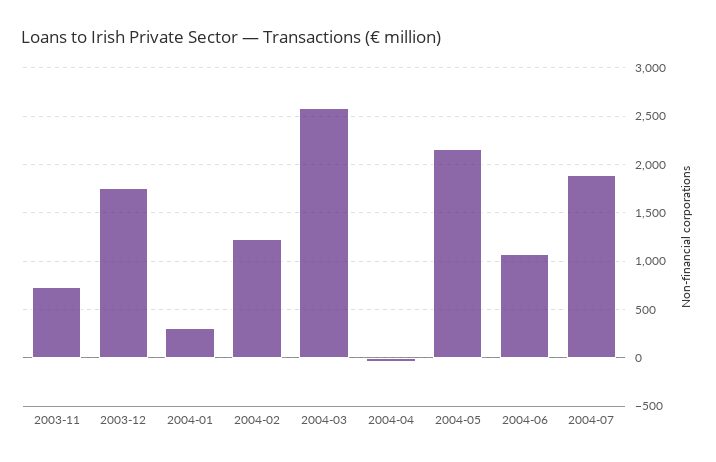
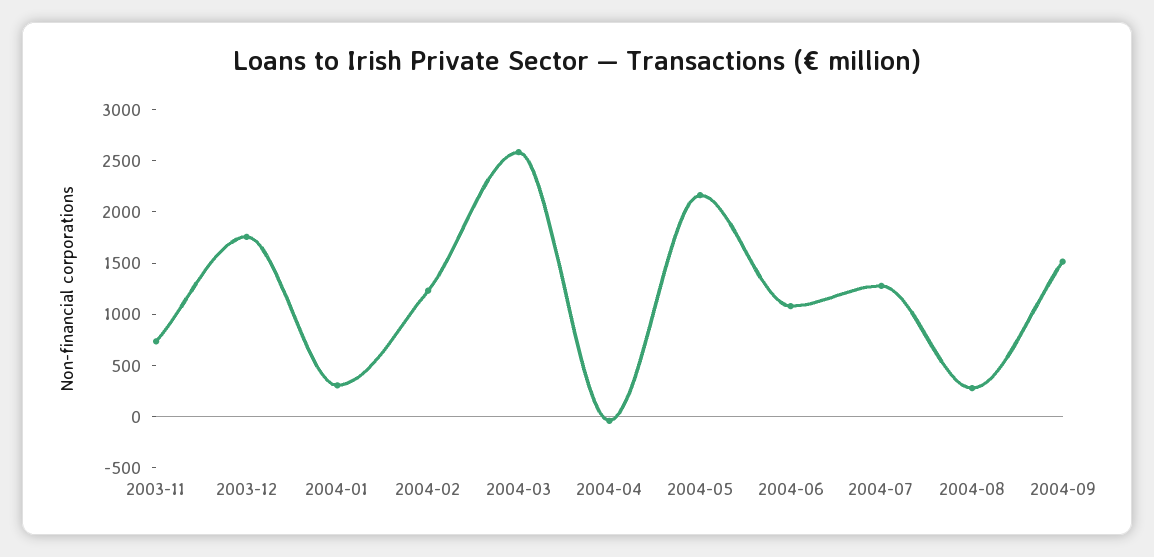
2004-07: 1900 -> 1300
2004-08: none -> 300
2004-09: none -> 1500

